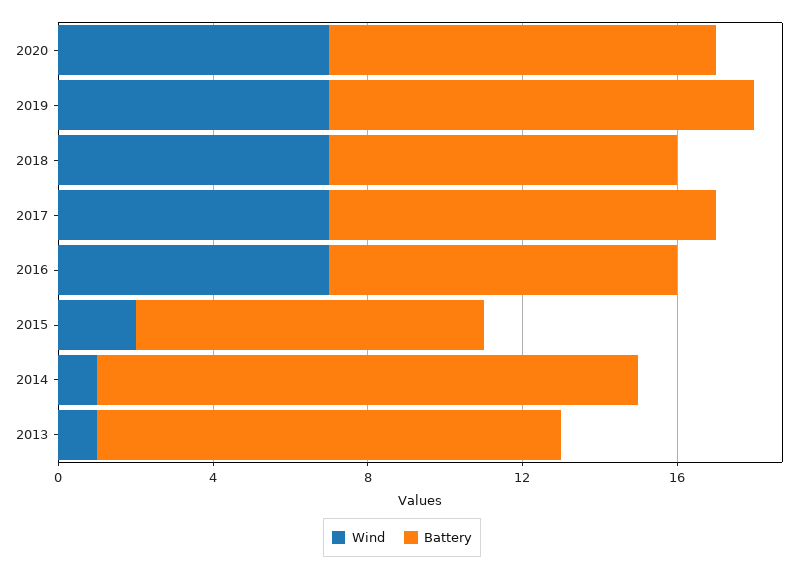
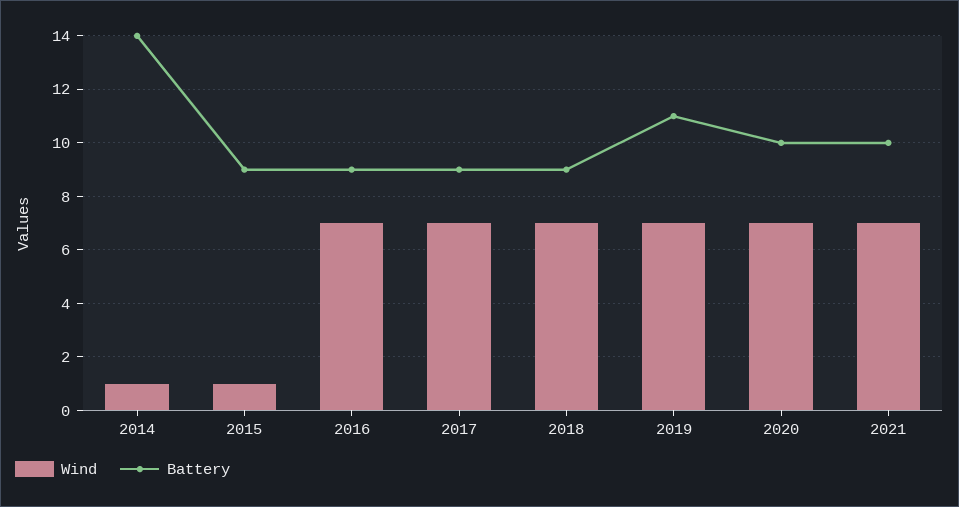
Battery, 2017: 10 -> 9
Wind, 2015: 2 -> 1
Wind, 2013: 1 -> none
Battery, 2013: 12 -> none
Wind, 2021: none -> 7
Battery, 2021: none -> 10

